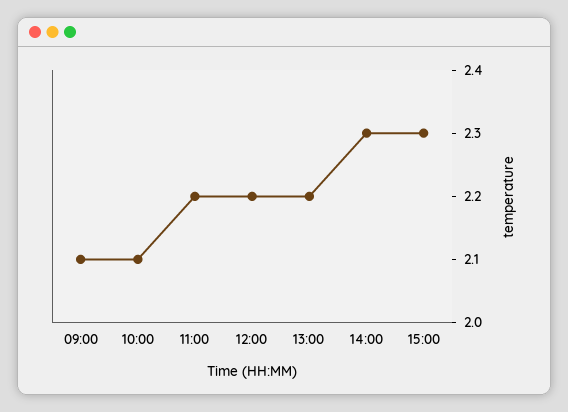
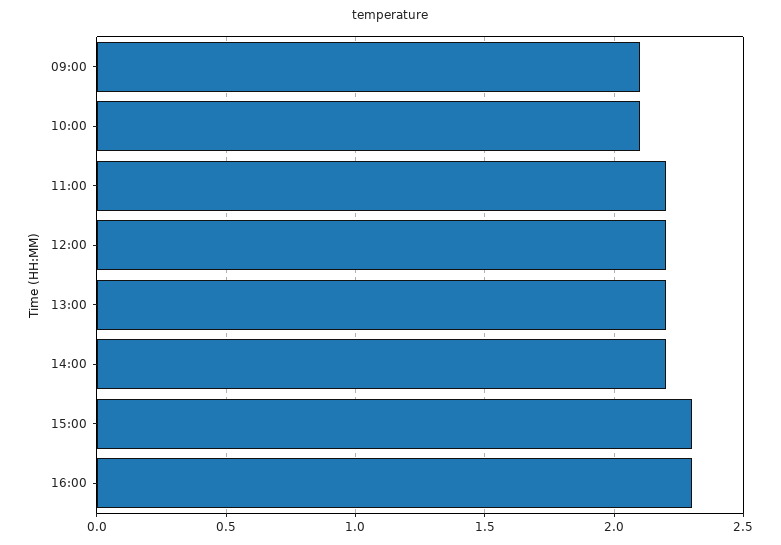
14:00: 2.3 -> 2.2
16:00: none -> 2.3

